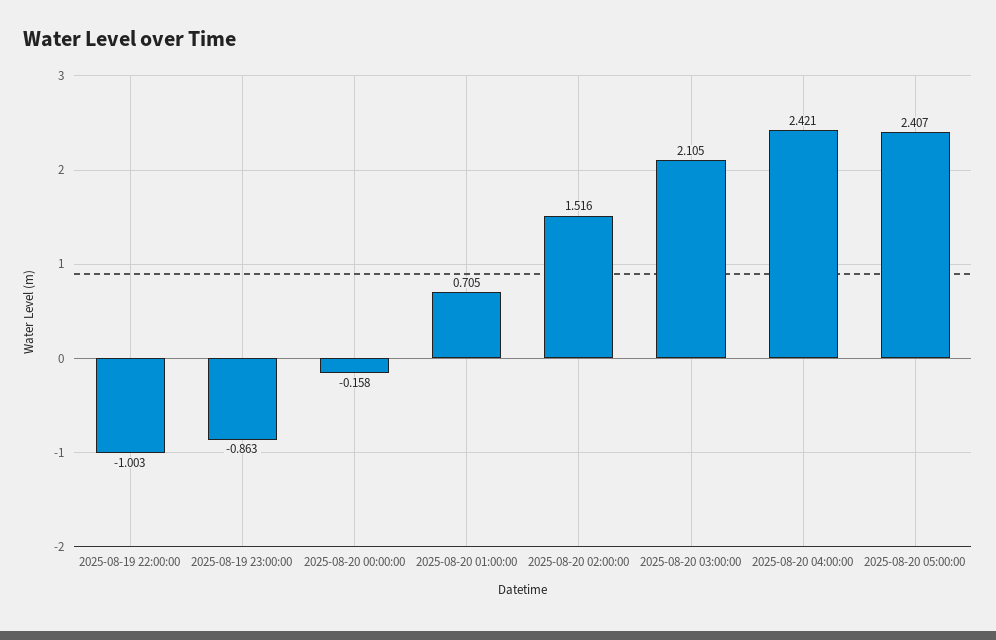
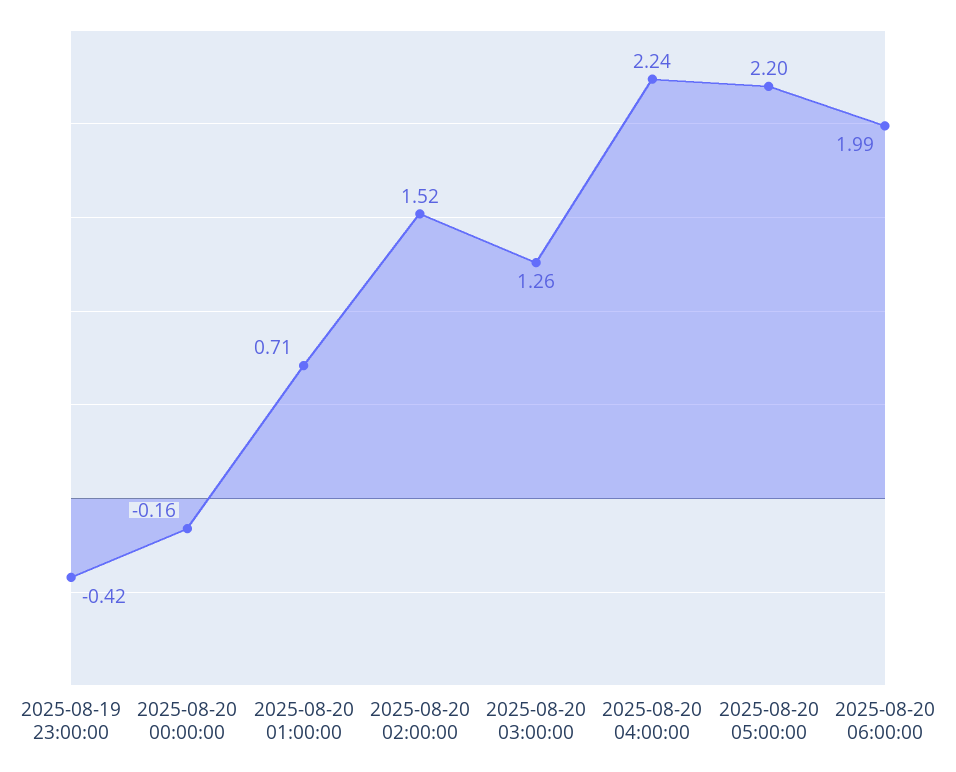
2025-08-19 22:00:00: -1.003 -> none
2025-08-19 23:00:00: -0.863 -> -0.42
2025-08-20 03:00:00: 2.105 -> 1.26
2025-08-20 04:00:00: 2.421 -> 2.24
2025-08-20 05:00:00: 2.407 -> 2.2
2025-08-20 06:00:00: none -> 1.99

